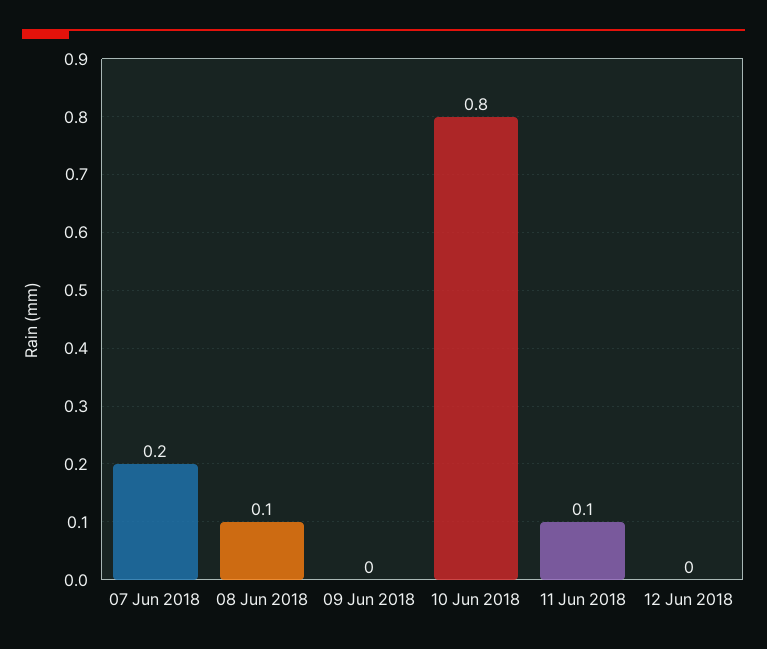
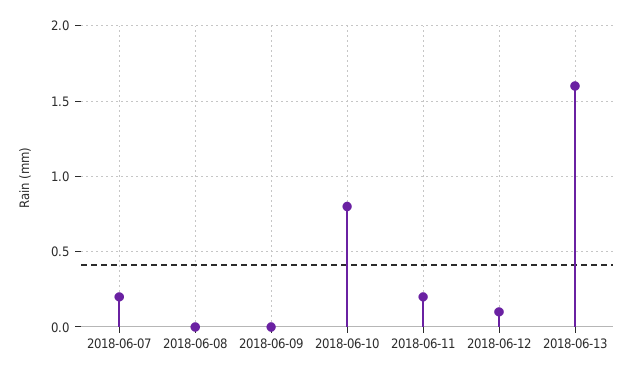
08 Jun 2018: 0.1 -> 0
11 Jun 2018: 0.1 -> 0.2
12 Jun 2018: 0 -> 0.1
2018-06-13: none -> 1.6

